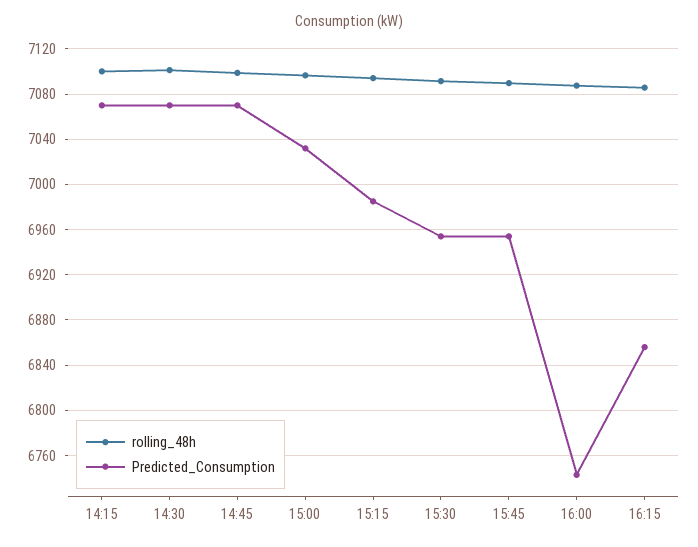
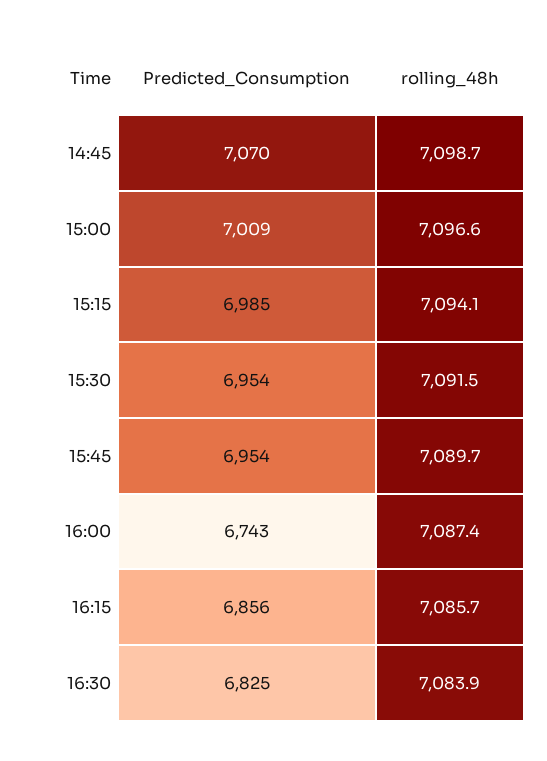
rolling_48h, 14:15: 7100 -> none
Predicted_Consumption, 14:15: 7070 -> none
rolling_48h, 14:30: 7100 -> none
Predicted_Consumption, 14:30: 7070 -> none
Predicted_Consumption, 15:00: 7030 -> 7009
Predicted_Consumption, 16:30: none -> 6825
rolling_48h, 16:30: none -> 7083.9

